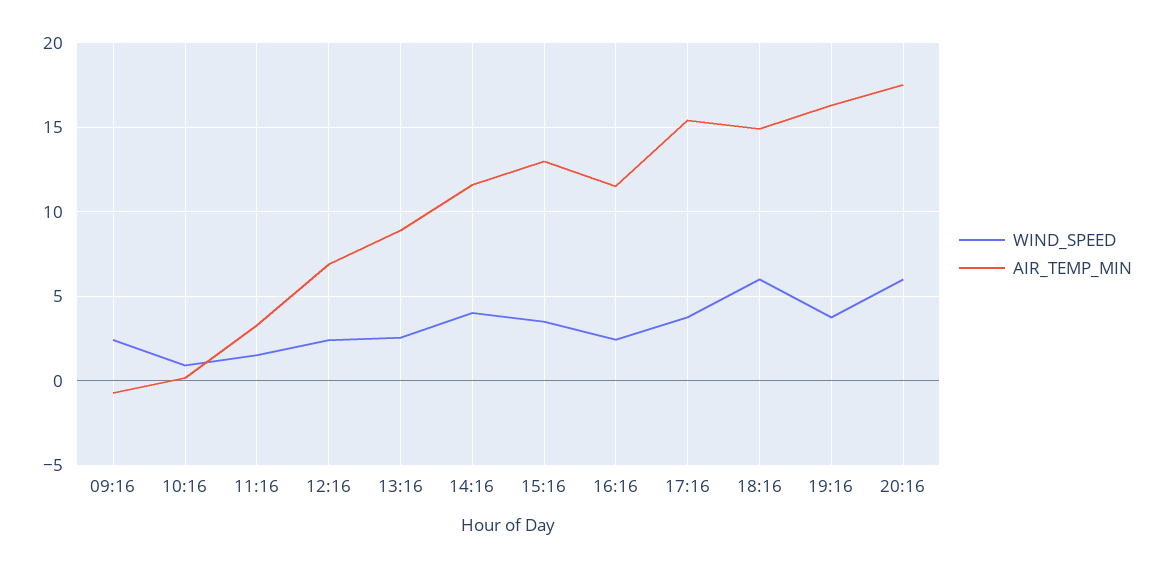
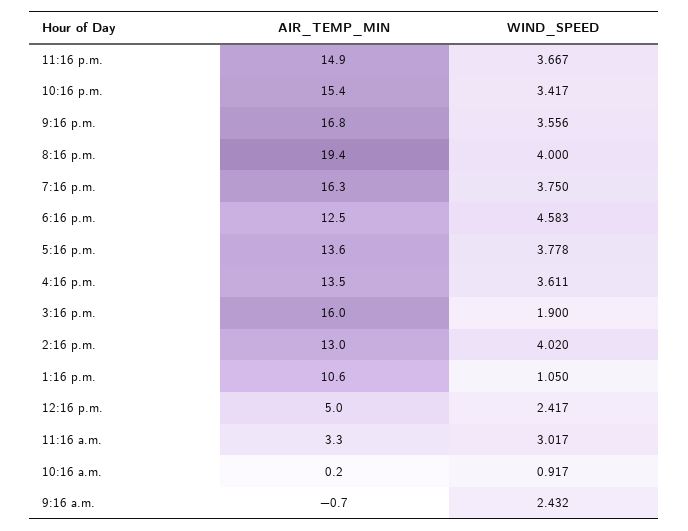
WIND_SPEED, 11:16: 1.5 -> 3.017
AIR_TEMP_MIN, 12:16: 7 -> 5
WIND_SPEED, 13:16: 2.5 -> 1.05
AIR_TEMP_MIN, 13:16: 9 -> 10.6
AIR_TEMP_MIN, 14:16: 11.5 -> 13
WIND_SPEED, 15:16: 3.5 -> 1.9
AIR_TEMP_MIN, 15:16: 13 -> 16
WIND_SPEED, 16:16: 2.5 -> 3.611
AIR_TEMP_MIN, 16:16: 11.5 -> 13.5
AIR_TEMP_MIN, 17:16: 15.5 -> 13.6
WIND_SPEED, 18:16: 6 -> 4.583
AIR_TEMP_MIN, 18:16: 15 -> 12.5
WIND_SPEED, 20:16: 6 -> 4
AIR_TEMP_MIN, 20:16: 17.5 -> 19.4
AIR_TEMP_MIN, 11:16 p.m.: none -> 14.9
WIND_SPEED, 11:16 p.m.: none -> 3.667
AIR_TEMP_MIN, 10:16 p.m.: none -> 15.4
WIND_SPEED, 10:16 p.m.: none -> 3.417
AIR_TEMP_MIN, 9:16 p.m.: none -> 16.8
WIND_SPEED, 9:16 p.m.: none -> 3.556

